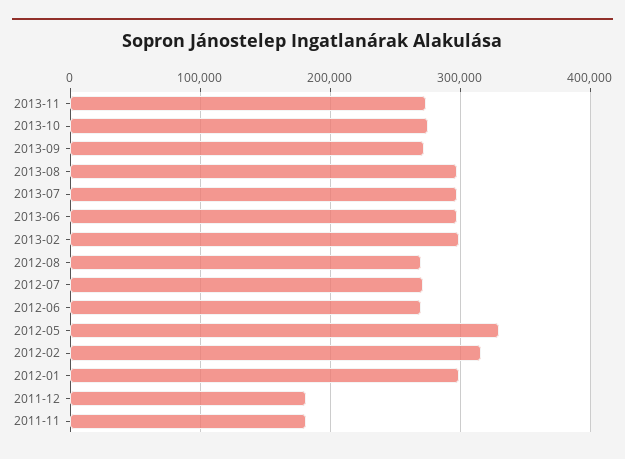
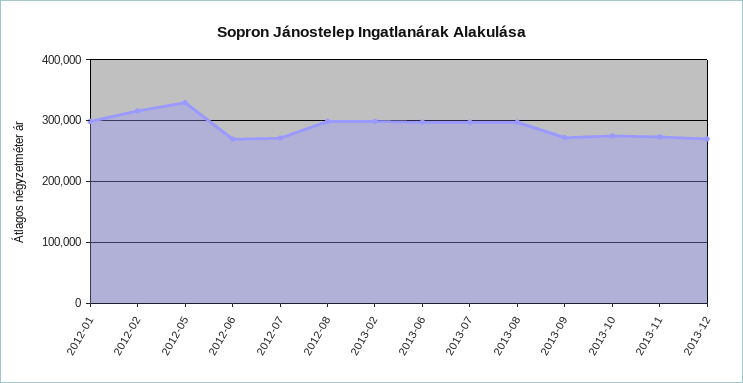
2012-08: 270000 -> 300000
2011-12: 180000 -> none
2011-11: 180000 -> none
2013-12: none -> 270000

